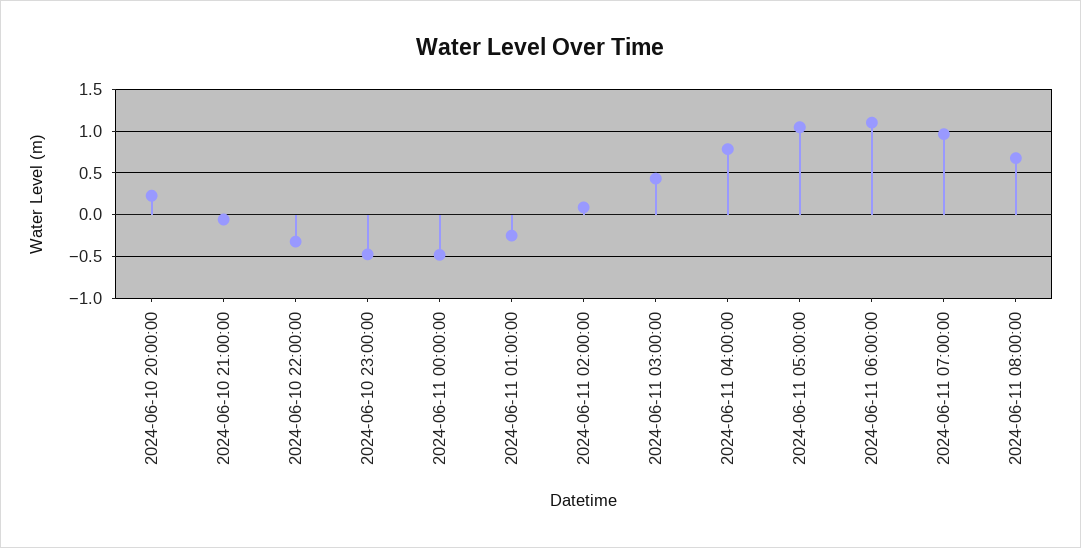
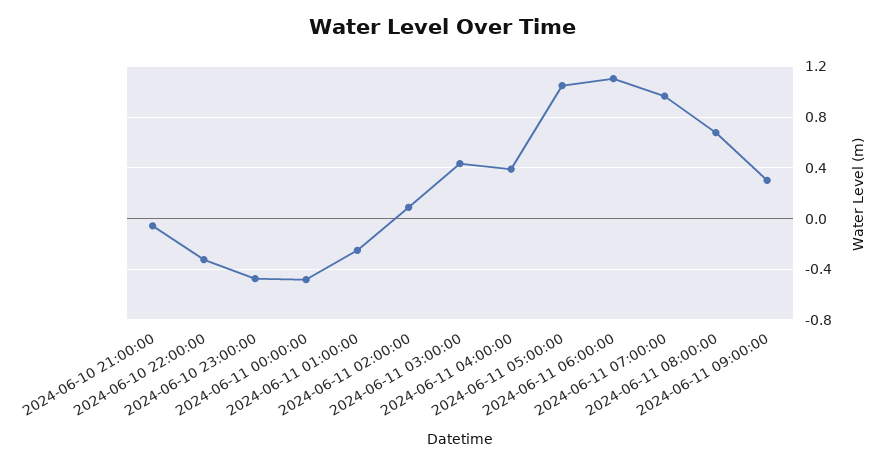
2024-06-10 20:00:00: 0.2 -> none
2024-06-11 04:00:00: 0.8 -> 0.4
2024-06-11 09:00:00: none -> 0.3

